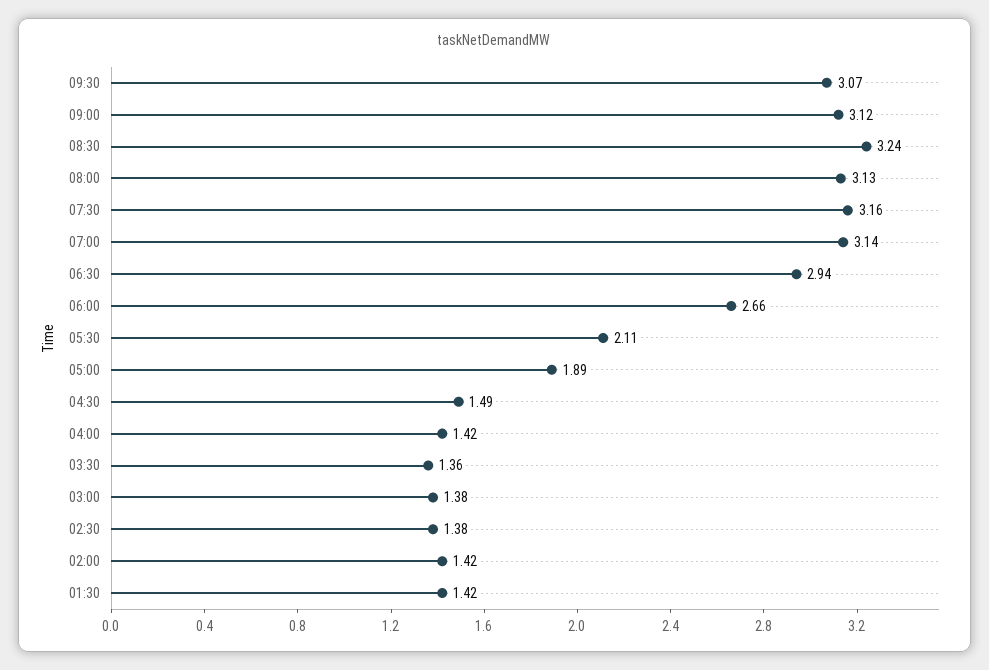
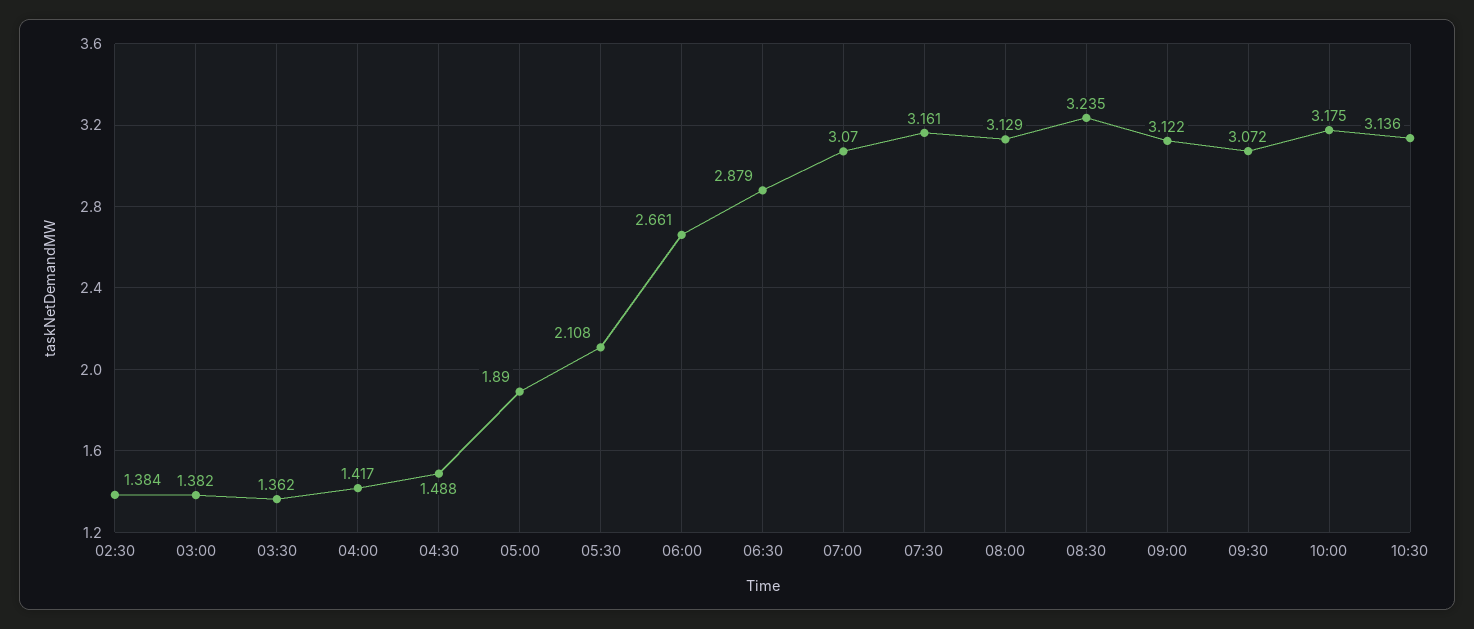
07:00: 3.14 -> 3.07
06:30: 2.94 -> 2.879
02:00: 1.42 -> none
01:30: 1.42 -> none
10:00: none -> 3.175
10:30: none -> 3.136

